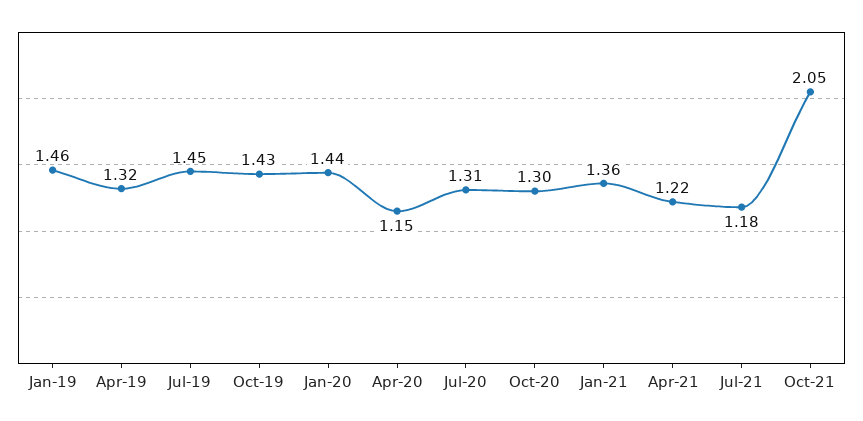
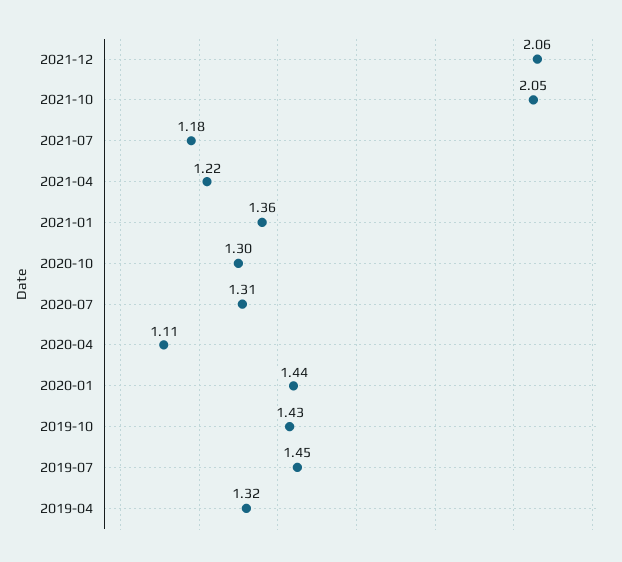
Jan-19: 1.46 -> none
Apr-20: 1.15 -> 1.11
2021-12: none -> 2.06

